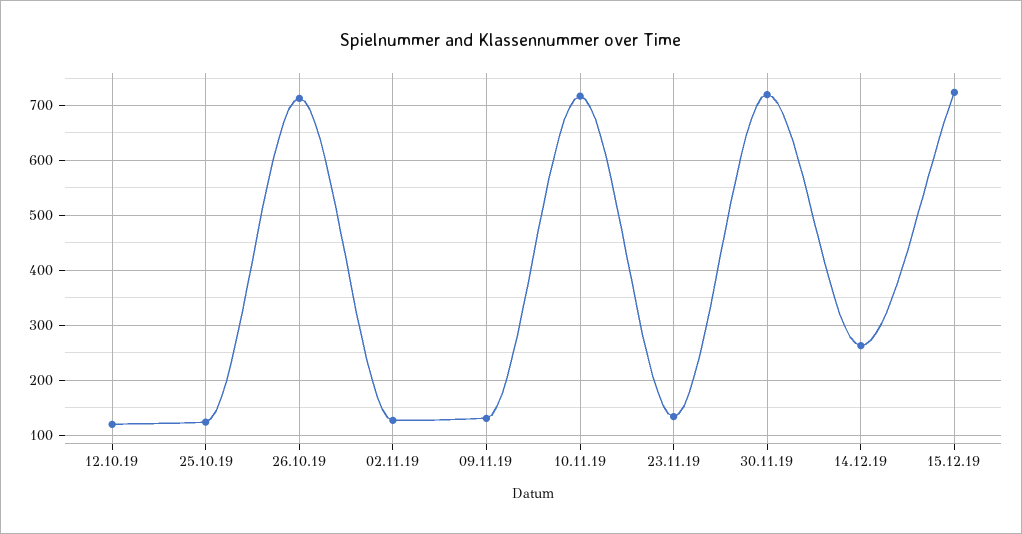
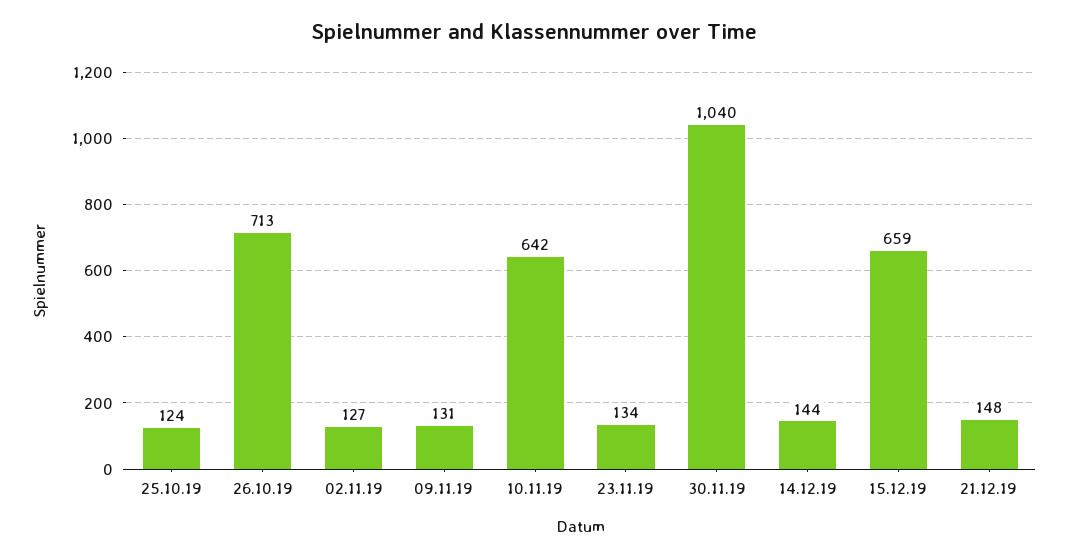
12.10.19: 120 -> none
10.11.19: 720 -> 642
30.11.19: 720 -> 1040
14.12.19: 260 -> 144
15.12.19: 720 -> 659
21.12.19: none -> 148

